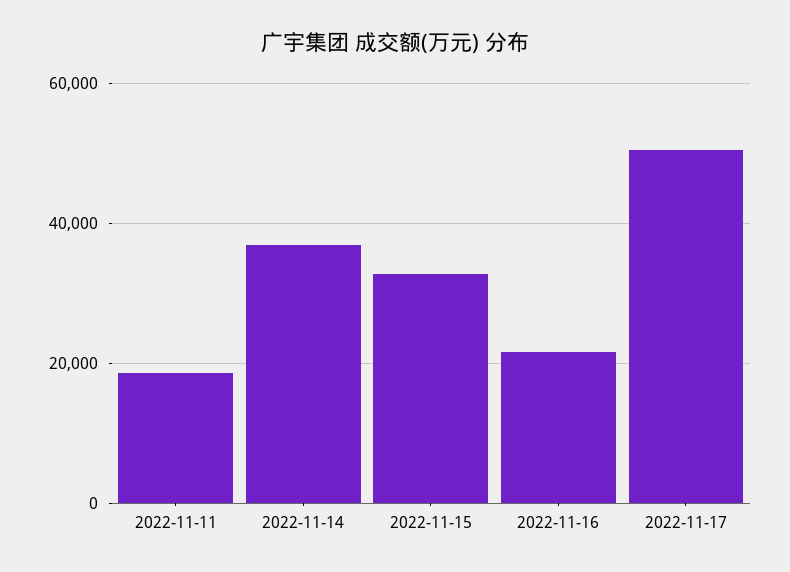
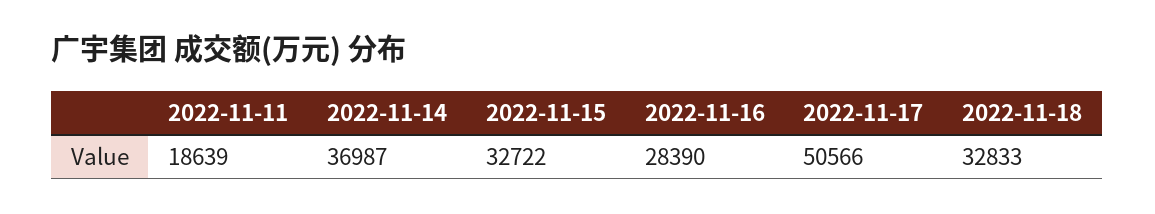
2022-11-16: 22000 -> 28390
2022-11-18: none -> 32833

